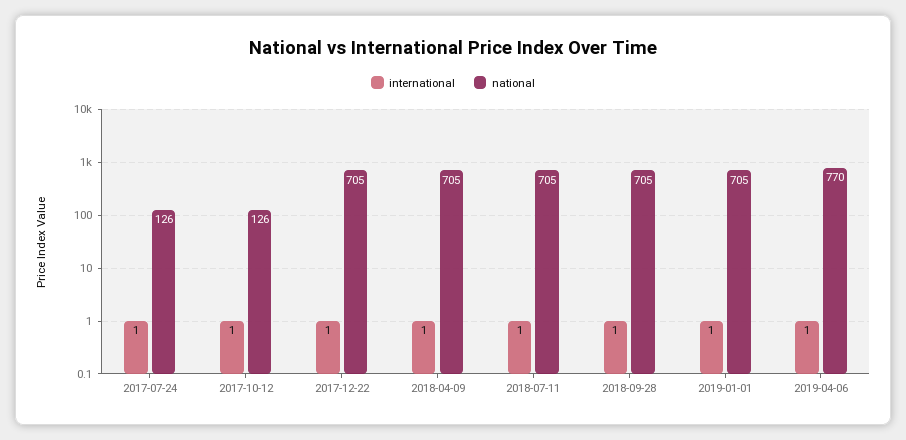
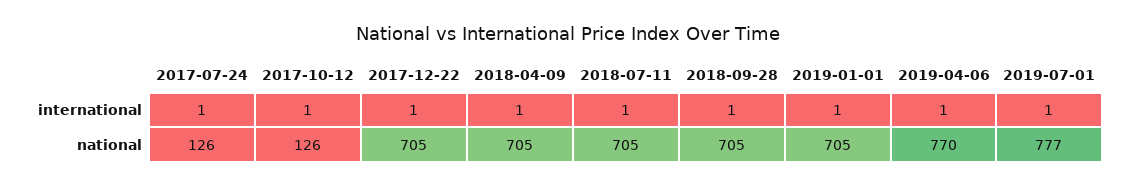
international, 2019-07-01: none -> 1
national, 2019-07-01: none -> 777

